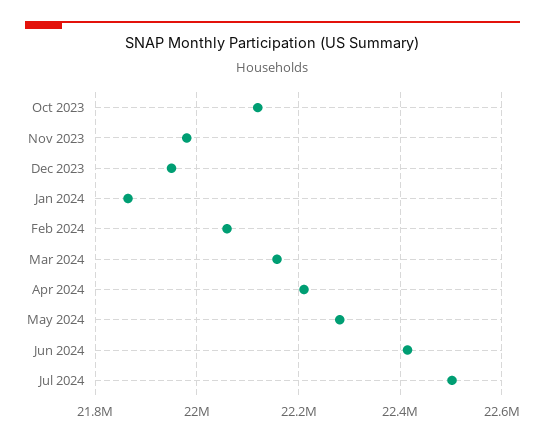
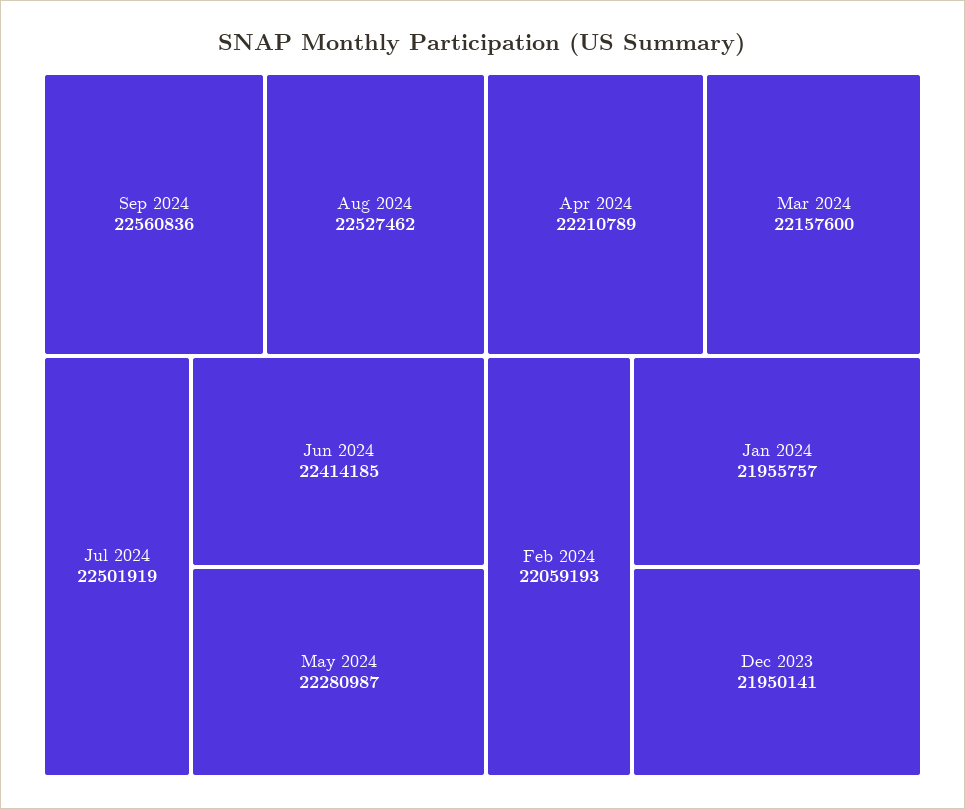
Oct 2023: 22120000 -> none
Nov 2023: 21980000 -> none
Jan 2024: 21860000 -> 21955757
Sep 2024: none -> 22560836
Aug 2024: none -> 22527462

